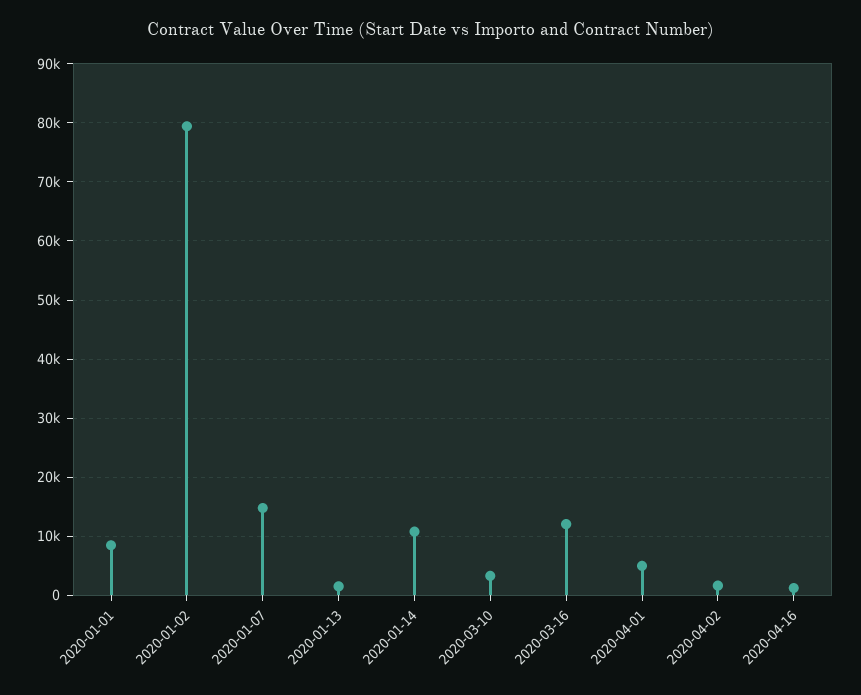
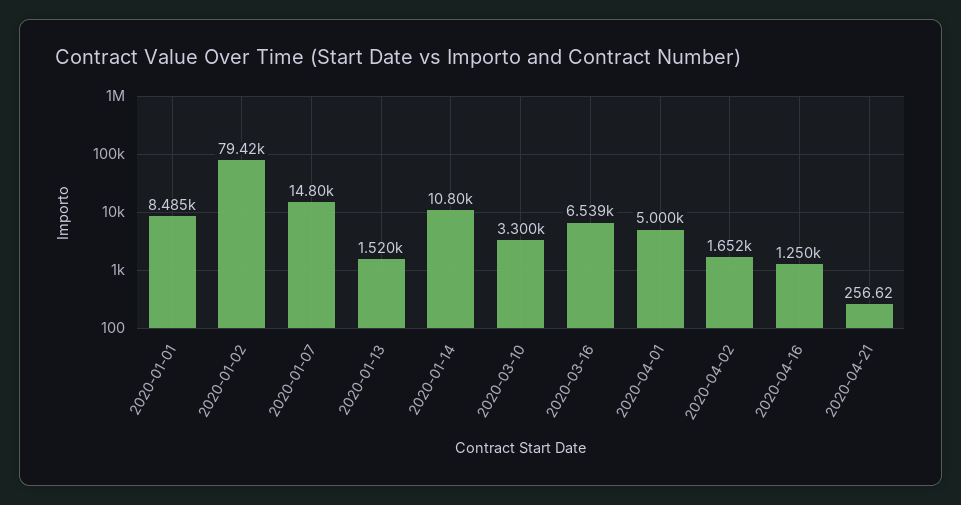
2020-03-16: 12000 -> 6539
2020-04-21: none -> 256.62

